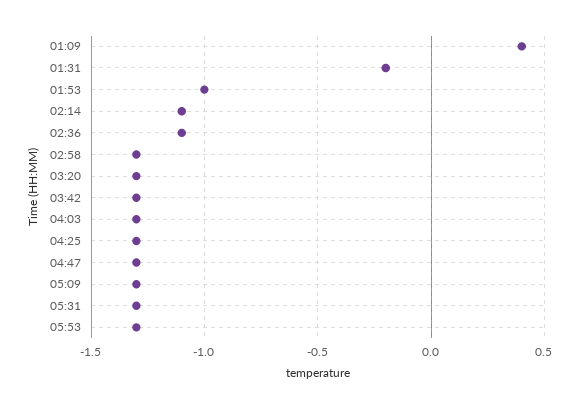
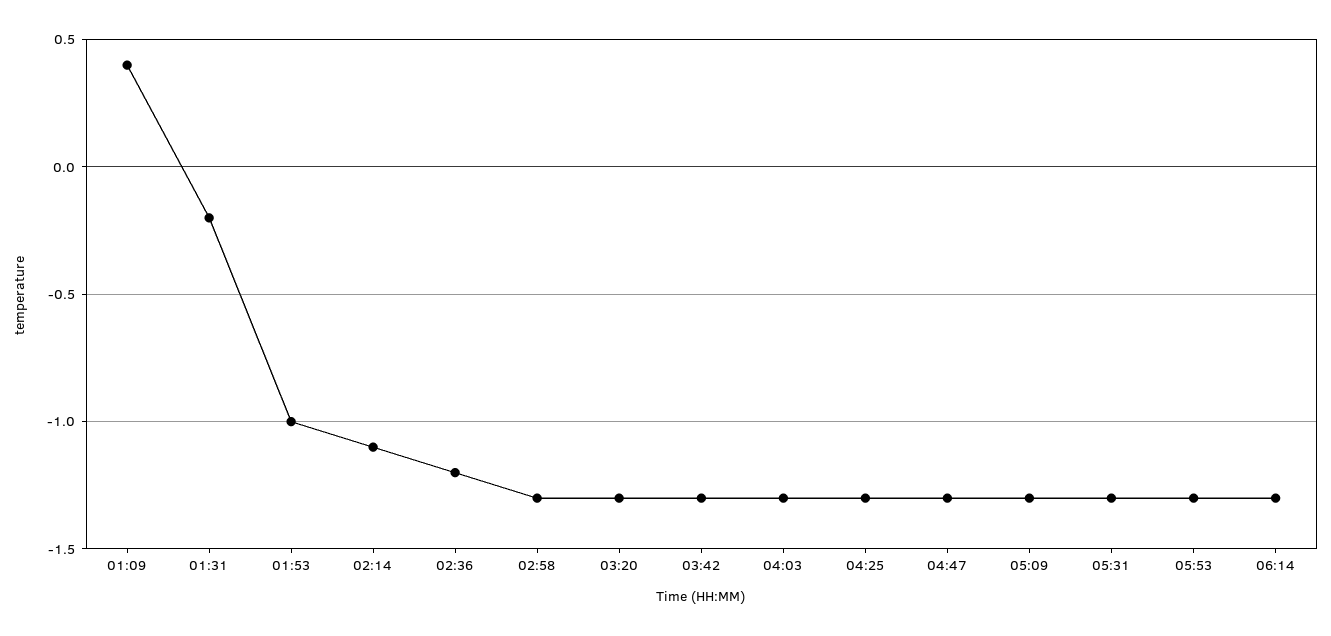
02:36: -1.1 -> -1.2
06:14: none -> -1.3

